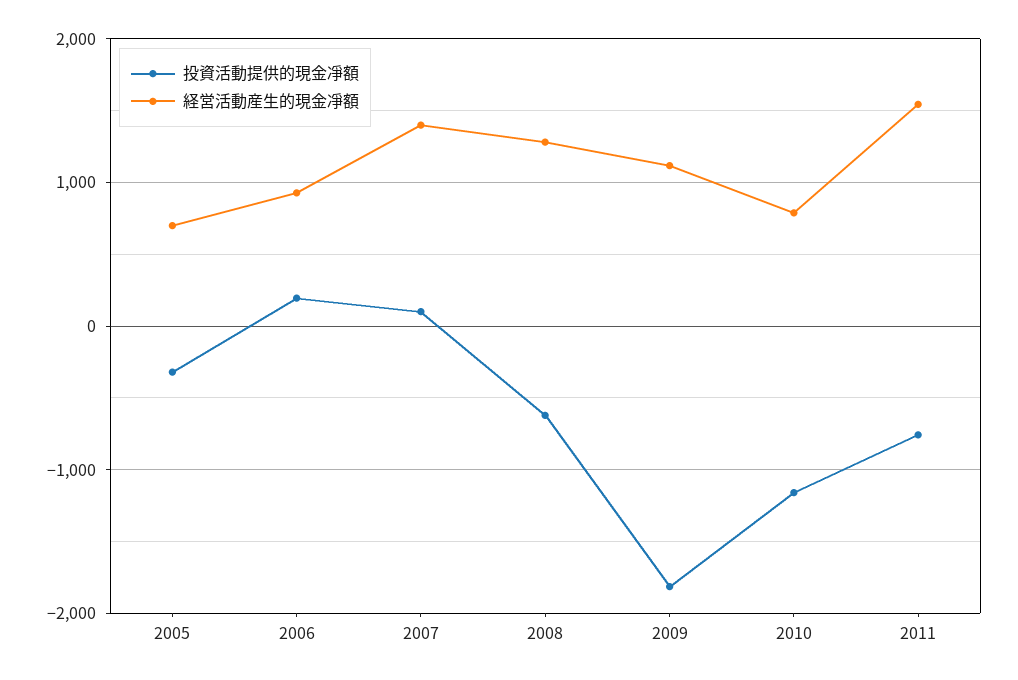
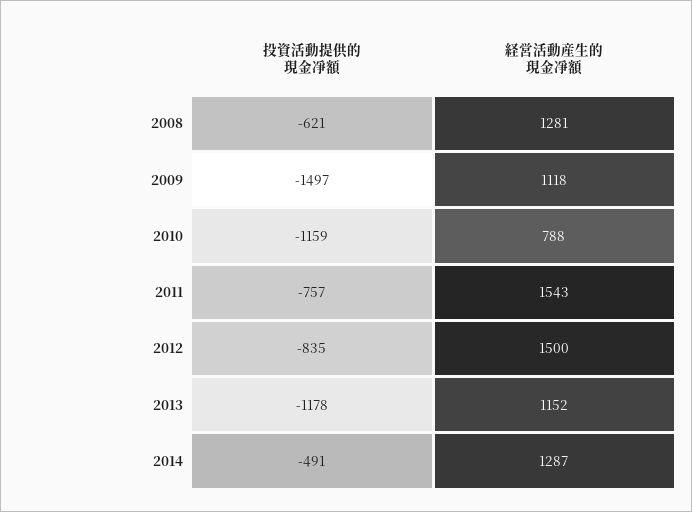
投資活動提供的現金凈額, 2005: -300 -> none
経営活動産生的現金凈額, 2005: 700 -> none
投資活動提供的現金凈額, 2006: 200 -> none
経営活動産生的現金凈額, 2006: 900 -> none
投資活動提供的現金凈額, 2007: 100 -> none
経営活動産生的現金凈額, 2007: 1400 -> none
投資活動提供的現金凈額, 2009: -1800 -> -1497
投資活動提供的現金凈額, 2012: none -> -835
経営活動産生的現金凈額, 2012: none -> 1500
投資活動提供的現金凈額, 2013: none -> -1178
経営活動産生的現金凈額, 2013: none -> 1152
投資活動提供的現金凈額, 2014: none -> -491
経営活動産生的現金凈額, 2014: none -> 1287

